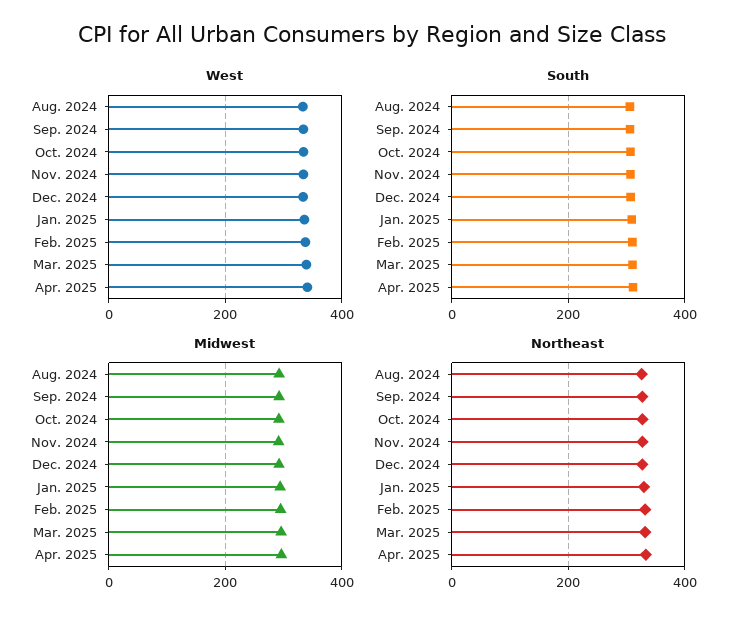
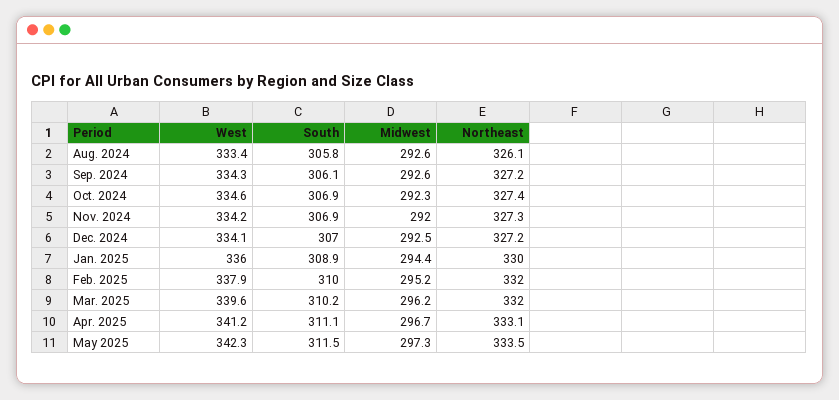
West, May 2025: none -> 342.3
South, May 2025: none -> 311.5
Midwest, May 2025: none -> 297.3
Northeast, May 2025: none -> 333.5

